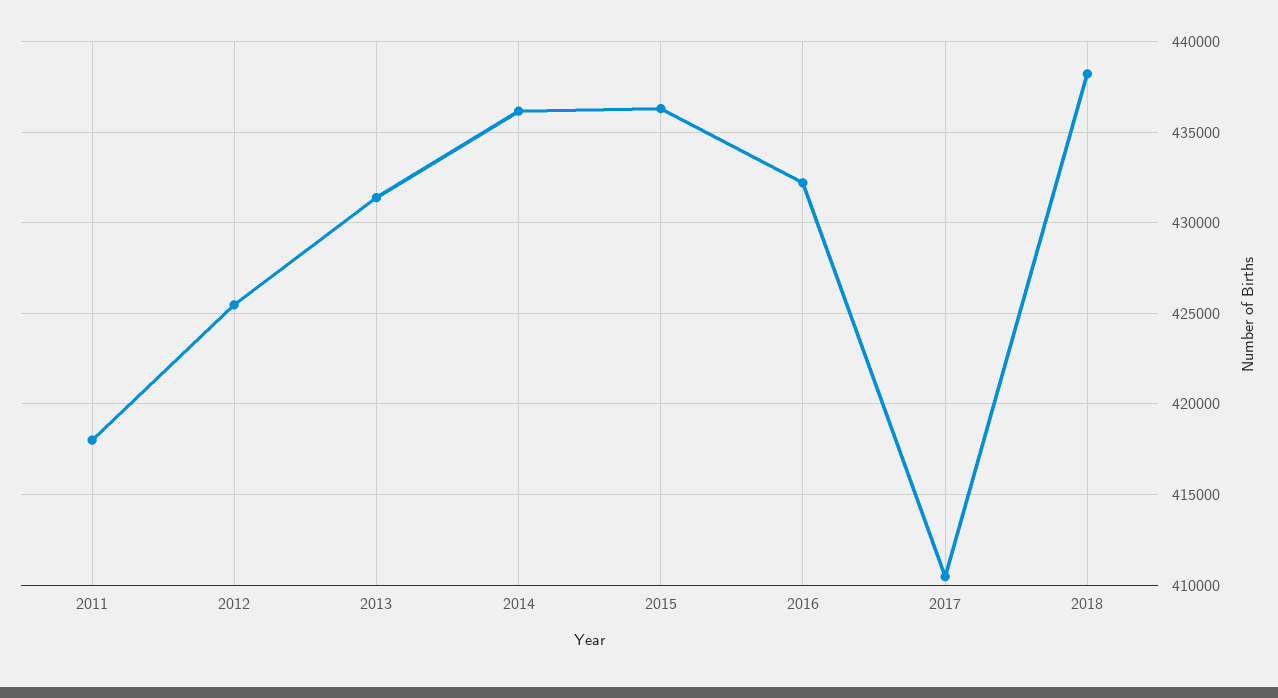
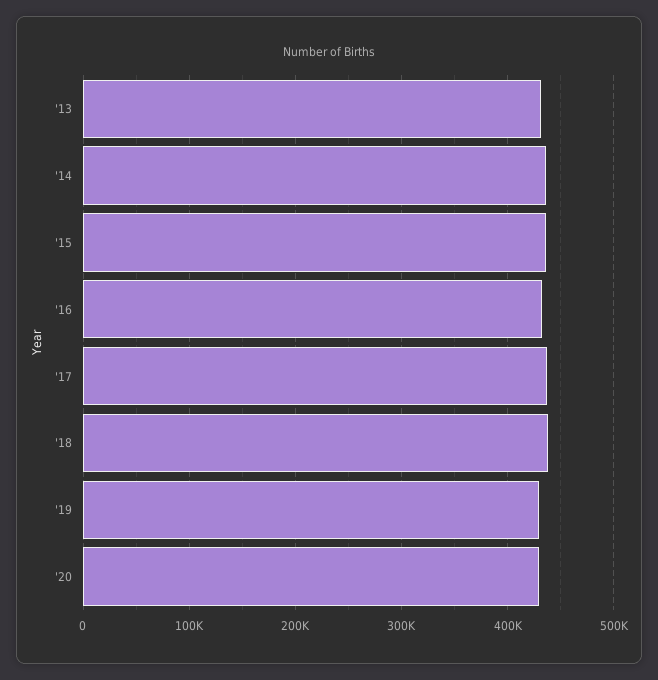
2011: 418000 -> none
2012: 425500 -> none
2017: 410500 -> 440000
'19: none -> 430000
'20: none -> 430000

